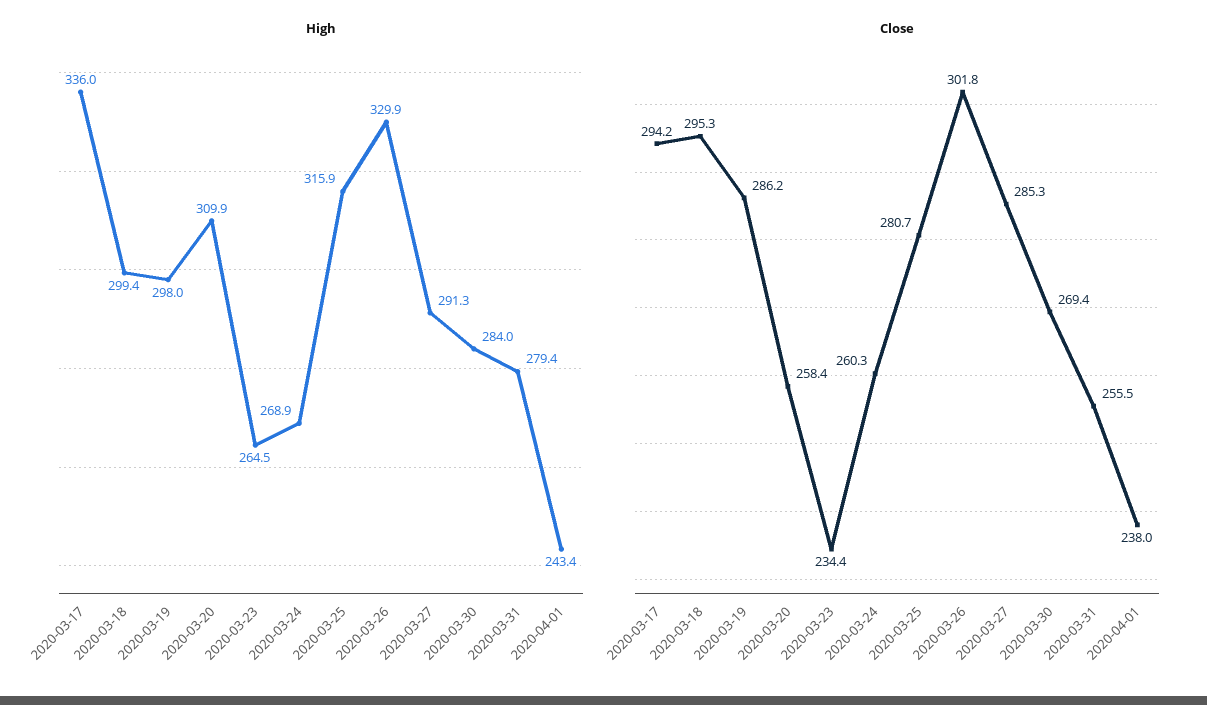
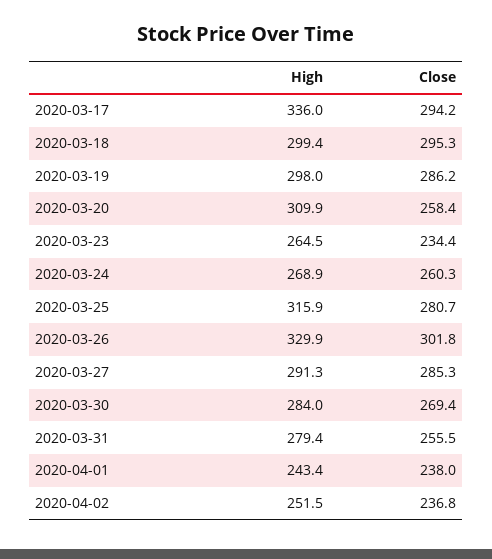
High, 2020-04-02: none -> 251.5
Close, 2020-04-02: none -> 236.8

